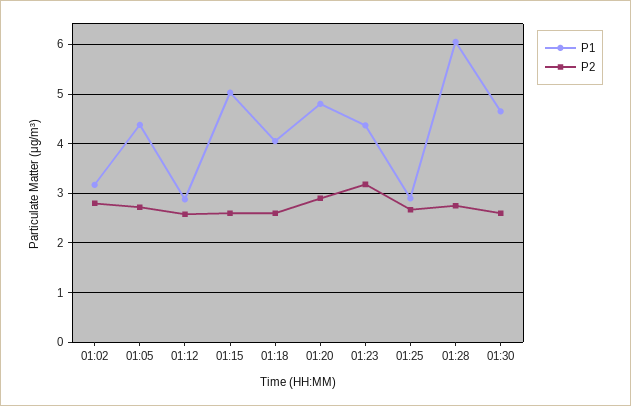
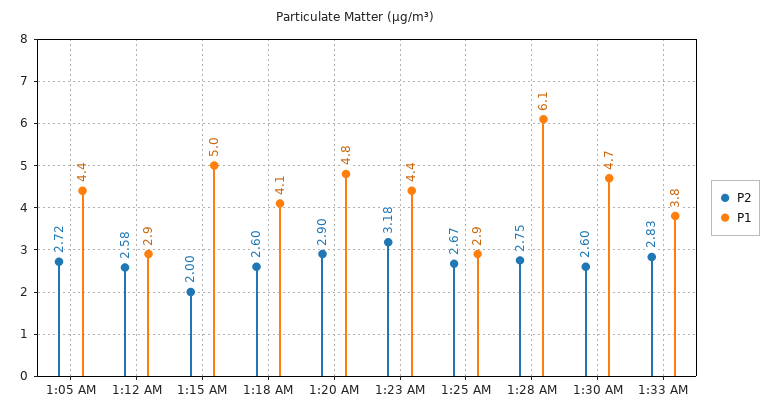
P1, 01:02: 3.2 -> none
P2, 01:02: 2.8 -> none
P2, 01:15: 2.6 -> 2
P2, 1:33 AM: none -> 2.83
P1, 1:33 AM: none -> 3.8

